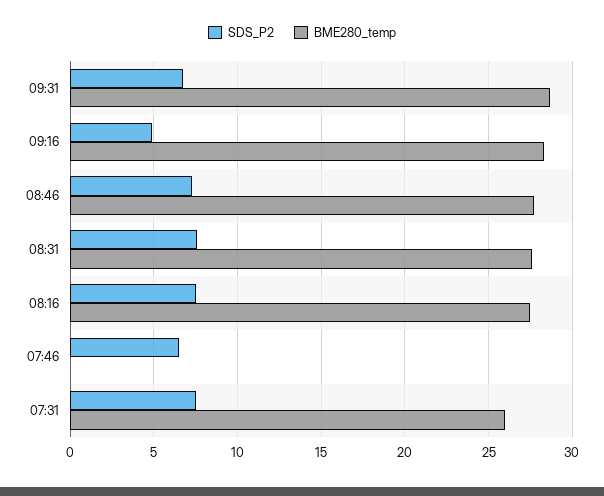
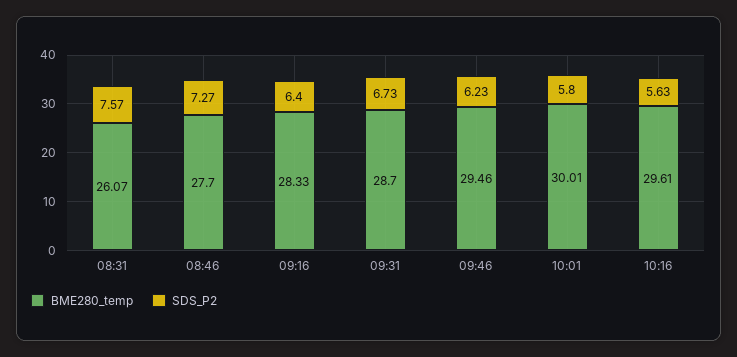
SDS_P2, 09:16: 5 -> 6.4
BME280_temp, 08:31: 27.5 -> 26.07
SDS_P2, 08:16: 7.5 -> none
BME280_temp, 08:16: 27.5 -> none
SDS_P2, 07:46: 6.5 -> none
BME280_temp, 07:46: 0 -> none
SDS_P2, 07:31: 7.5 -> none
BME280_temp, 07:31: 26 -> none
BME280_temp, 09:46: none -> 29.46
SDS_P2, 09:46: none -> 6.23
BME280_temp, 10:01: none -> 30.01
SDS_P2, 10:01: none -> 5.8
BME280_temp, 10:16: none -> 29.61
SDS_P2, 10:16: none -> 5.63

